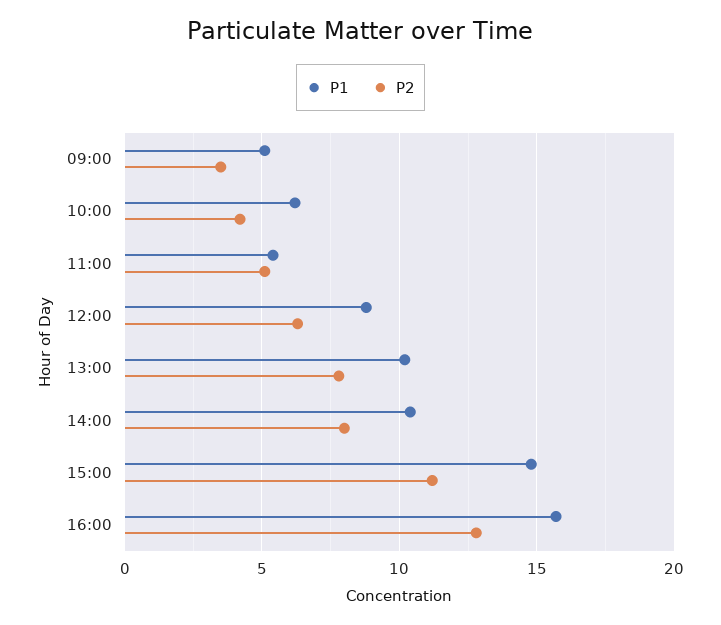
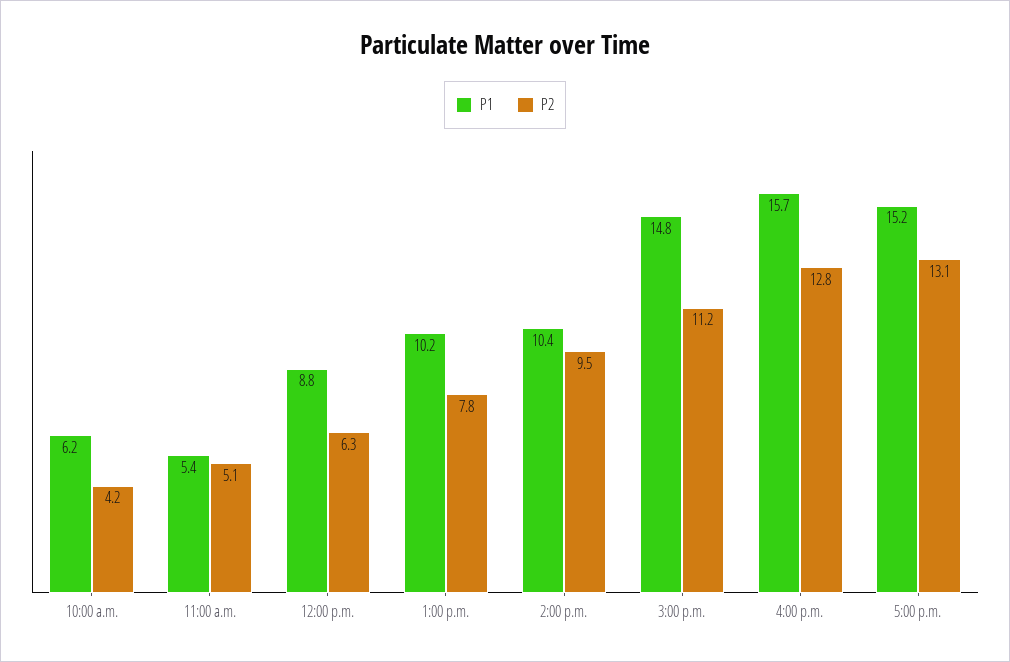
P1, 09:00: 5 -> none
P2, 09:00: 3.5 -> none
P2, 14:00: 8 -> 9.5
P1, 5:00 p.m.: none -> 15.2
P2, 5:00 p.m.: none -> 13.1

